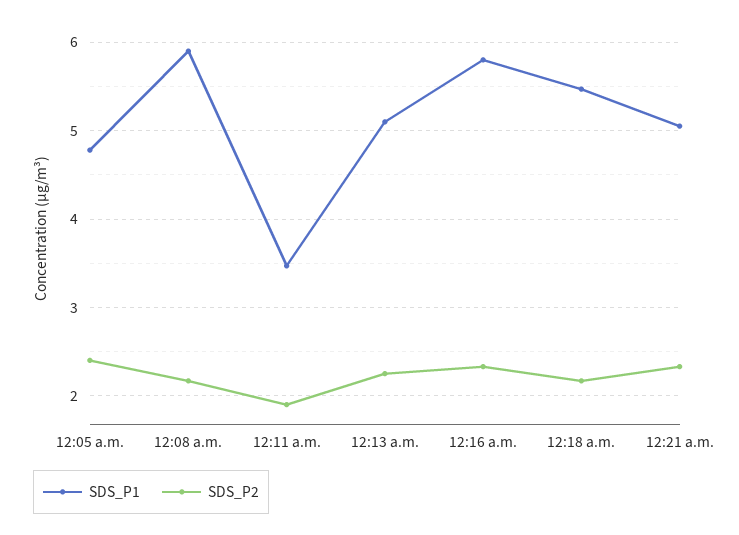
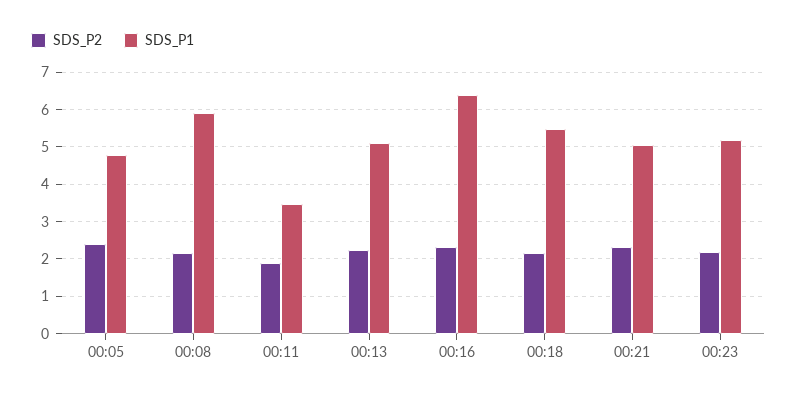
SDS_P1, 12:16 a.m.: 5.8 -> 6.4
SDS_P2, 00:23: none -> 2.2
SDS_P1, 00:23: none -> 5.2

